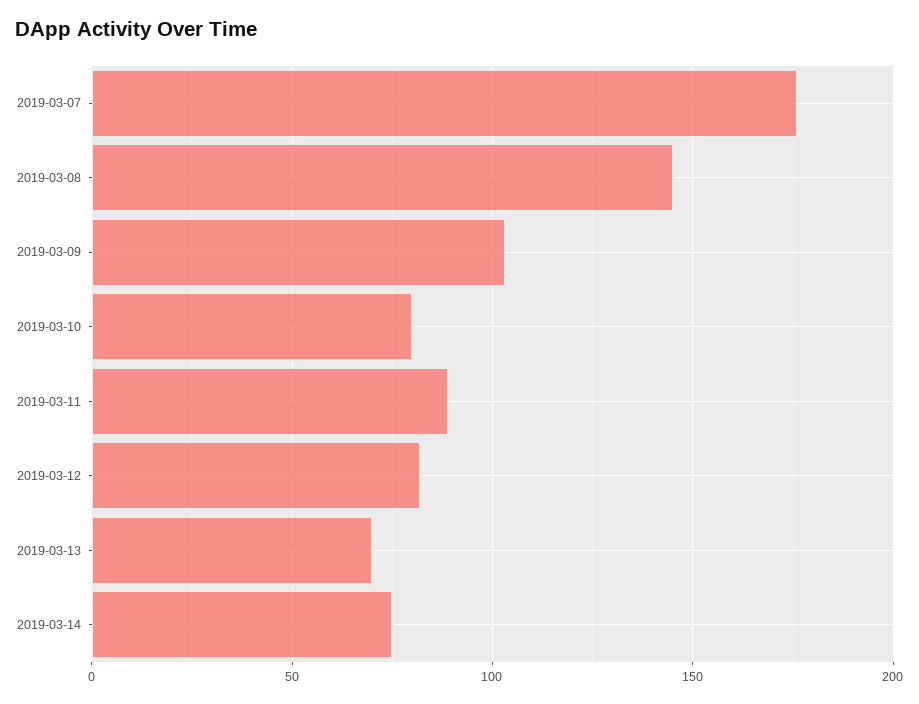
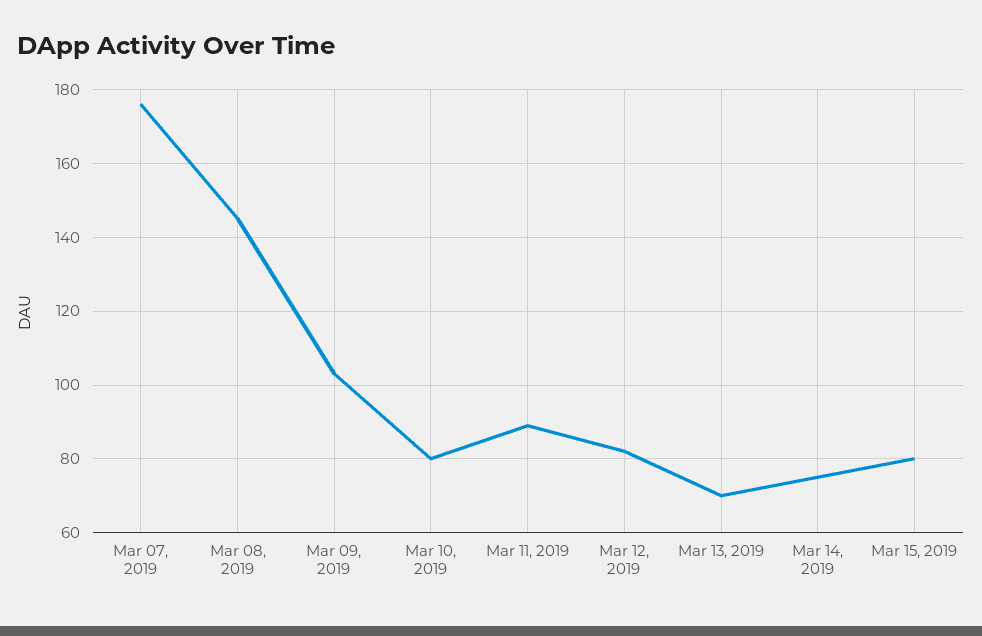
Mar 15, 2019: none -> 80

